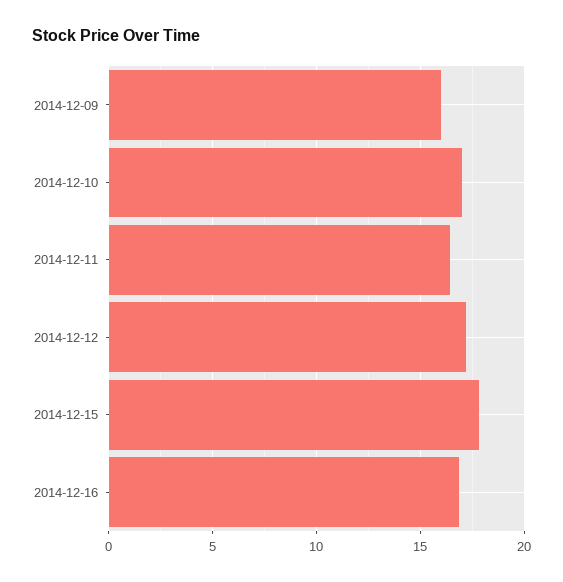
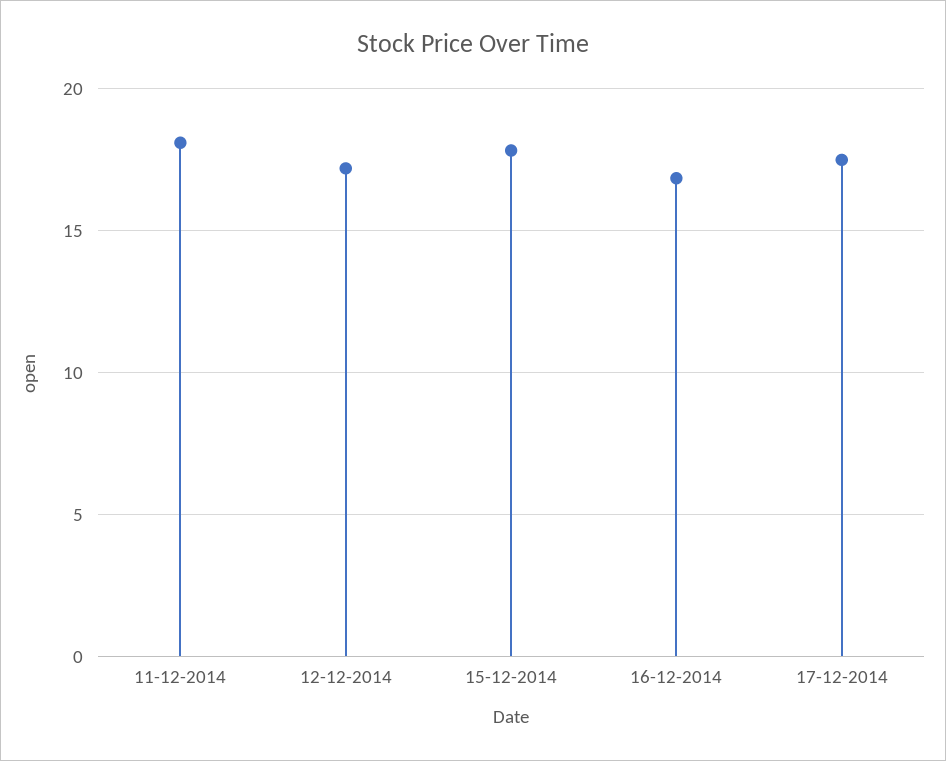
2014-12-09: 16 -> none
2014-12-10: 17 -> none
2014-12-11: 16.5 -> 18
17-12-2014: none -> 17.5

